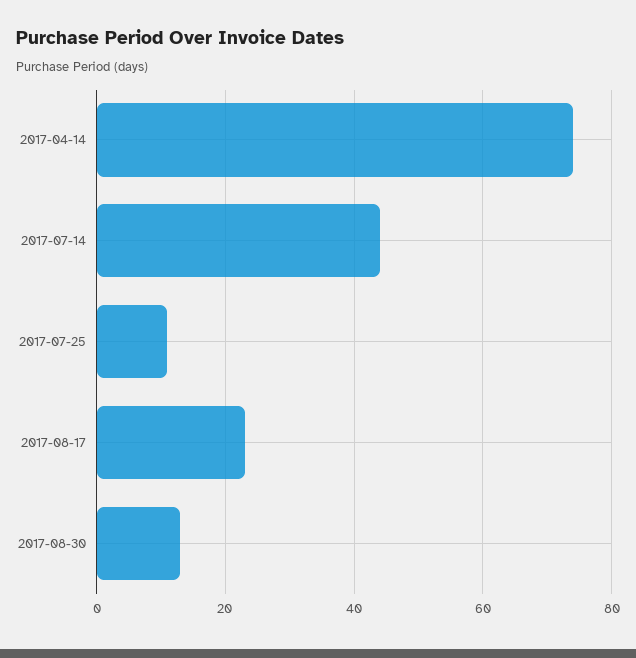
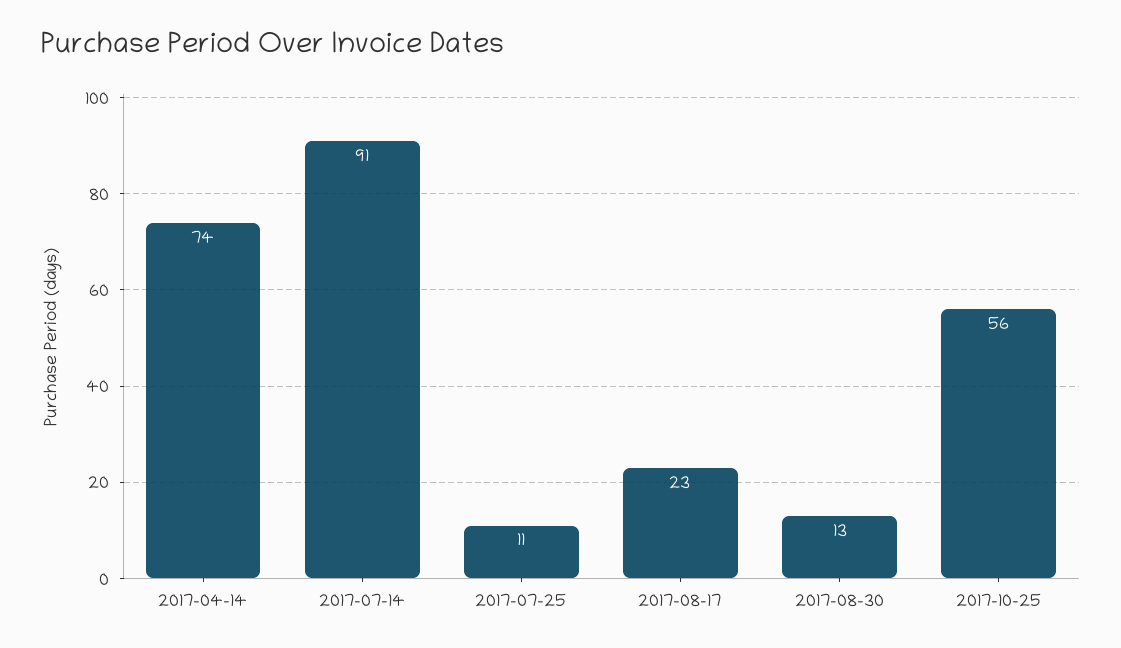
2017-07-14: 45 -> 91
2017-10-25: none -> 56

